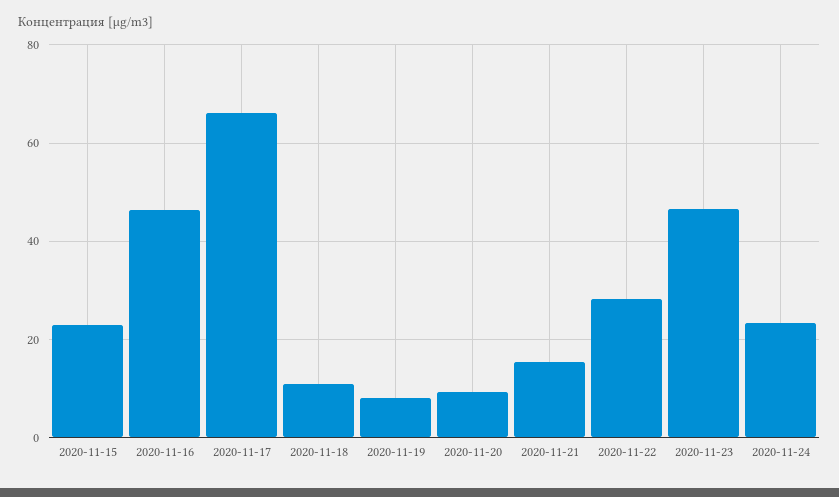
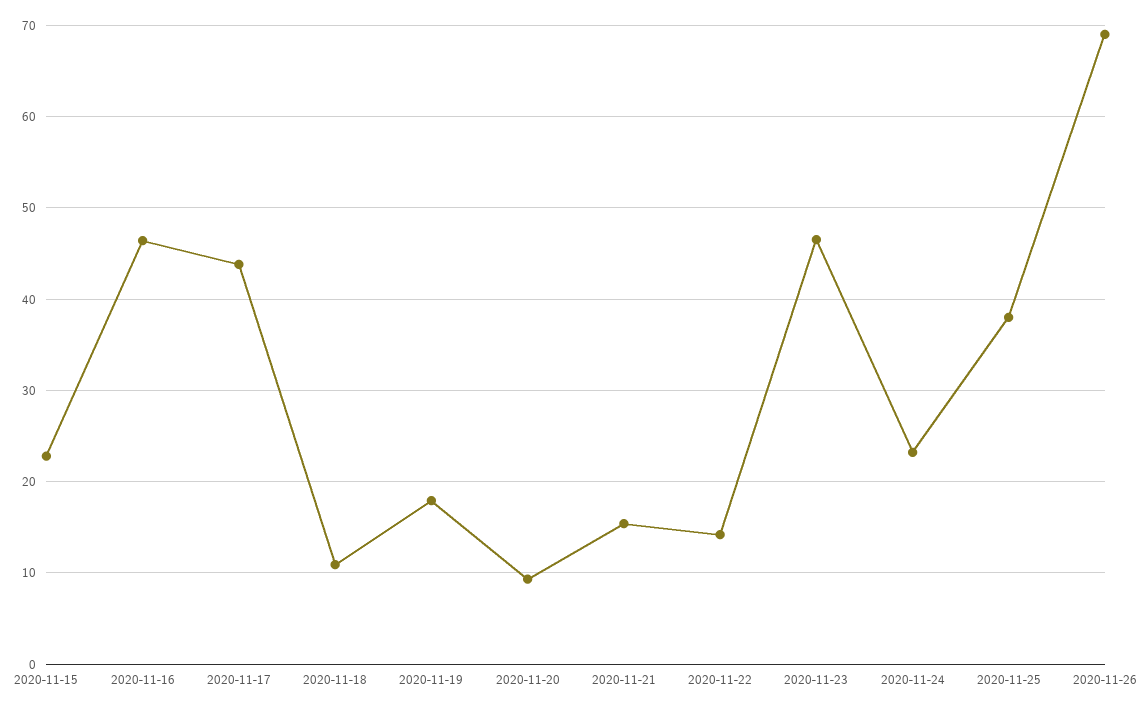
2020-11-17: 66 -> 44
2020-11-19: 8 -> 18
2020-11-22: 28 -> 14
2020-11-25: none -> 38
2020-11-26: none -> 69

